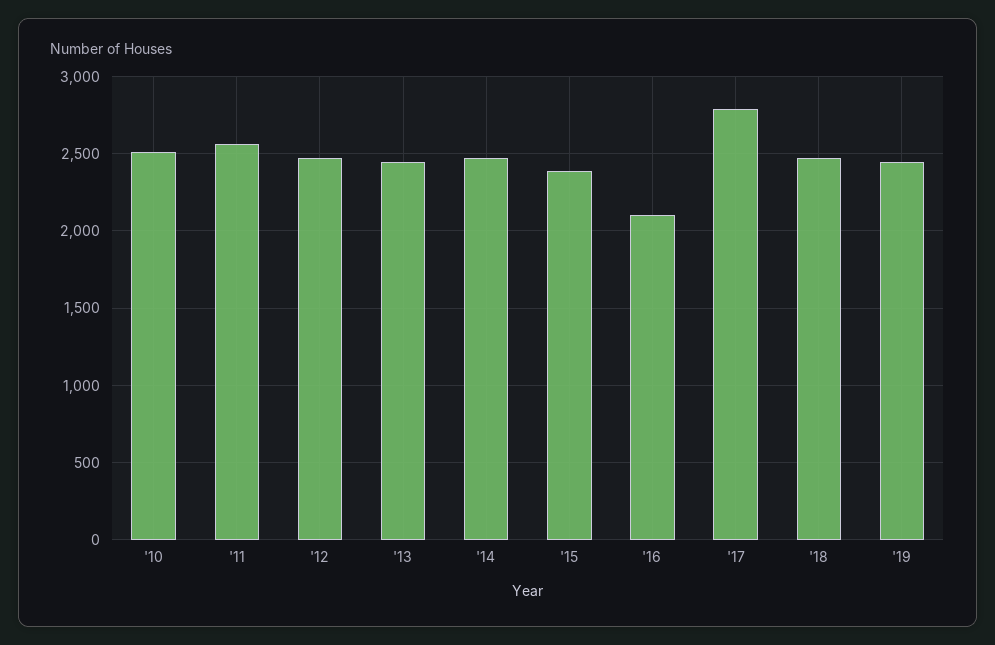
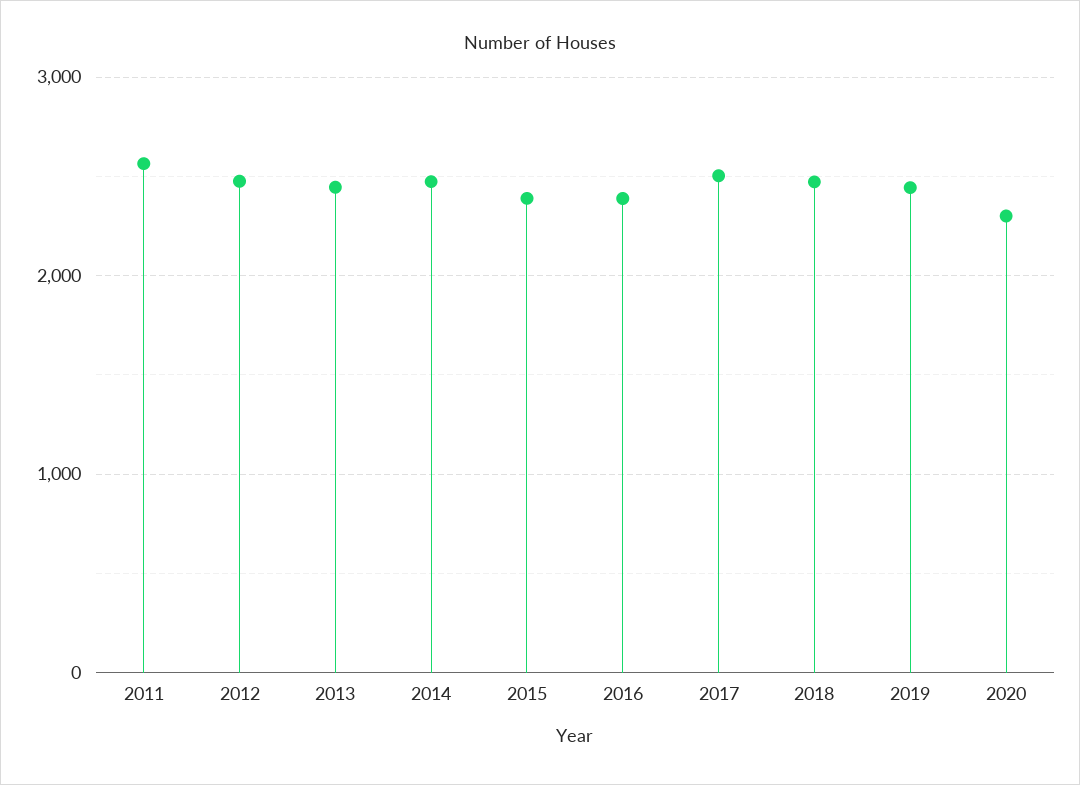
'10: 2500 -> none
'16: 2100 -> 2400
'17: 2800 -> 2500
2020: none -> 2300

